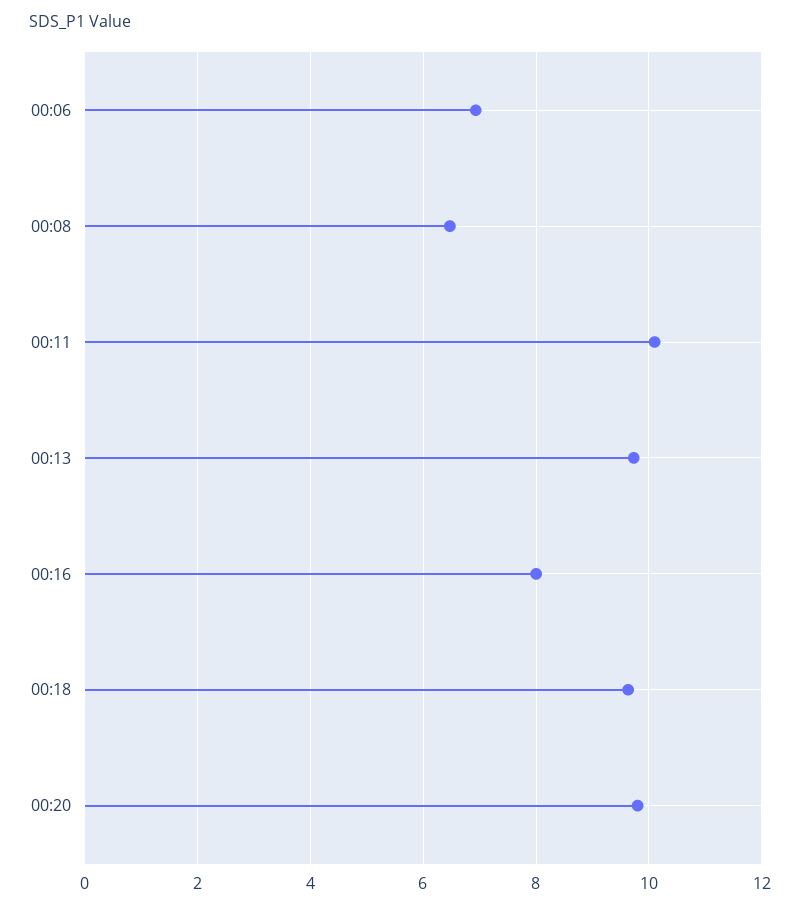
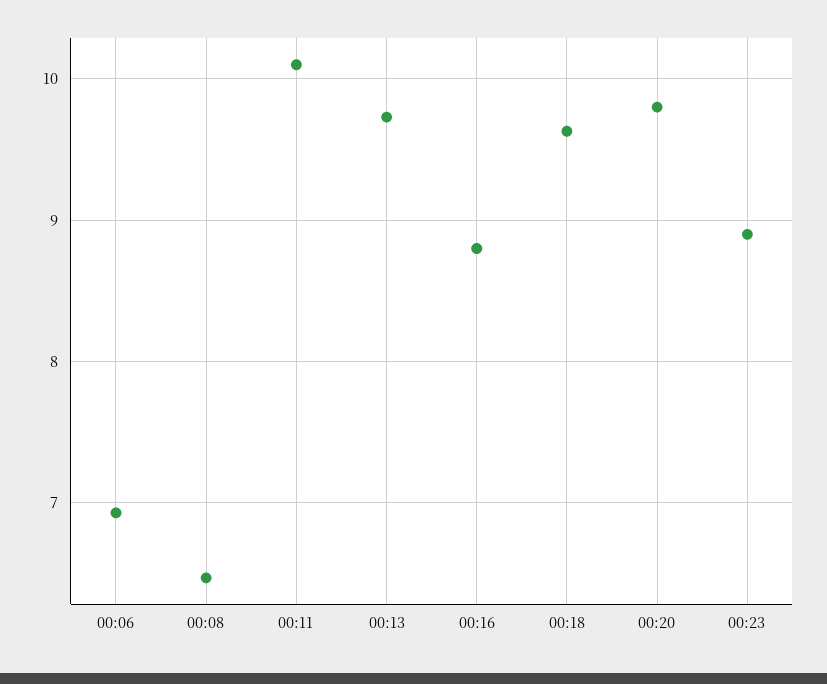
00:16: 8 -> 8.8
00:23: none -> 8.9

